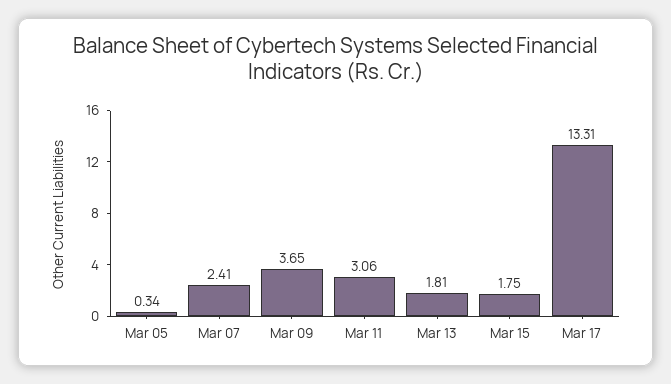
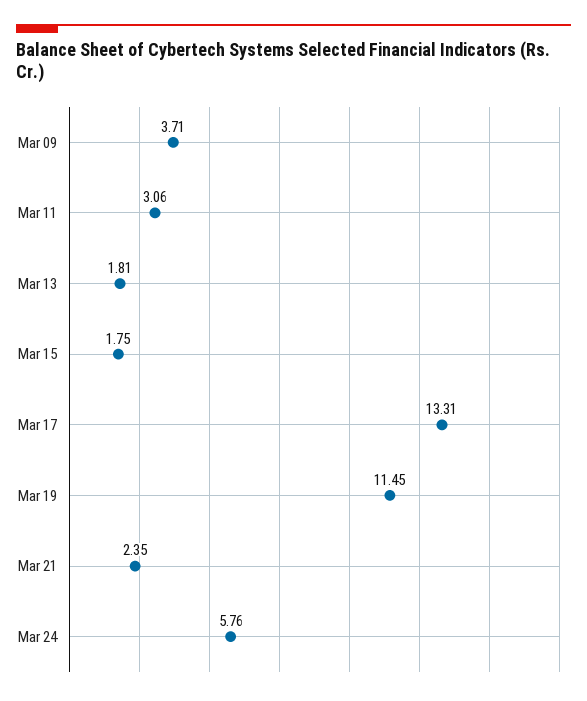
Mar 05: 0.34 -> none
Mar 07: 2.41 -> none
Mar 09: 3.65 -> 3.71
Mar 19: none -> 11.45
Mar 21: none -> 2.35
Mar 24: none -> 5.76

